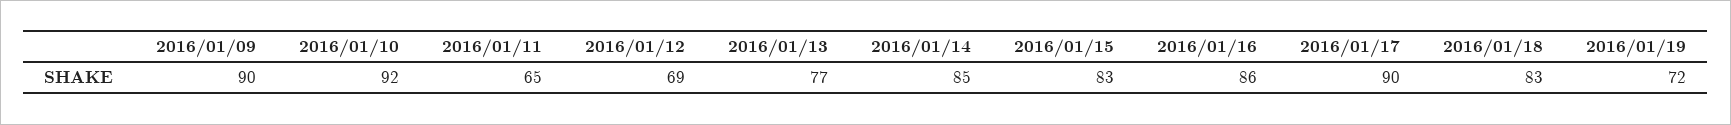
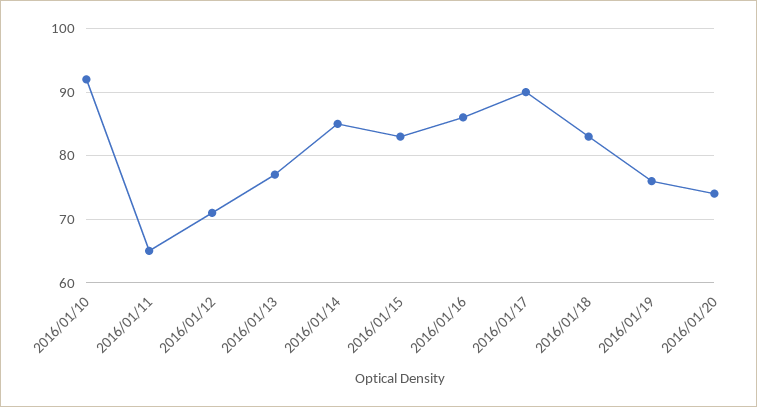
2016/01/09: 90 -> none
2016/01/12: 69 -> 71
2016/01/19: 72 -> 76
2016/01/20: none -> 74

